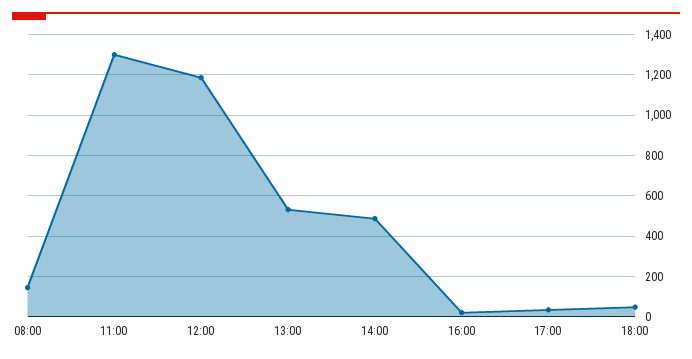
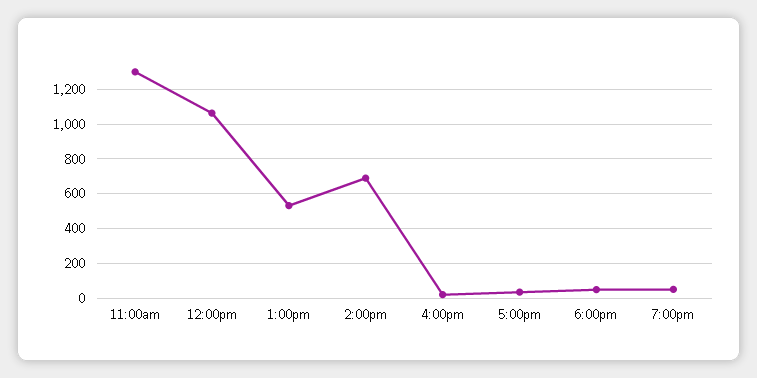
08:00: 150 -> none
12:00: 1200 -> 1050
14:00: 500 -> 700
7:00pm: none -> 50

